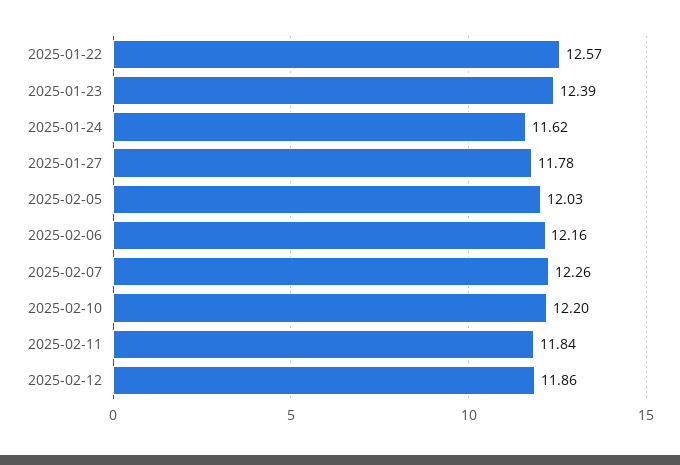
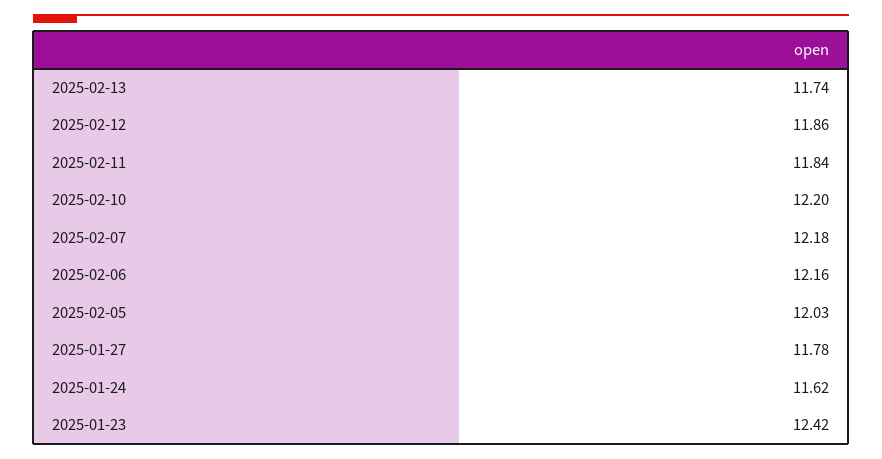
2025-01-22: 12.57 -> none
2025-01-23: 12.39 -> 12.42
2025-02-07: 12.26 -> 12.18
2025-02-13: none -> 11.74

